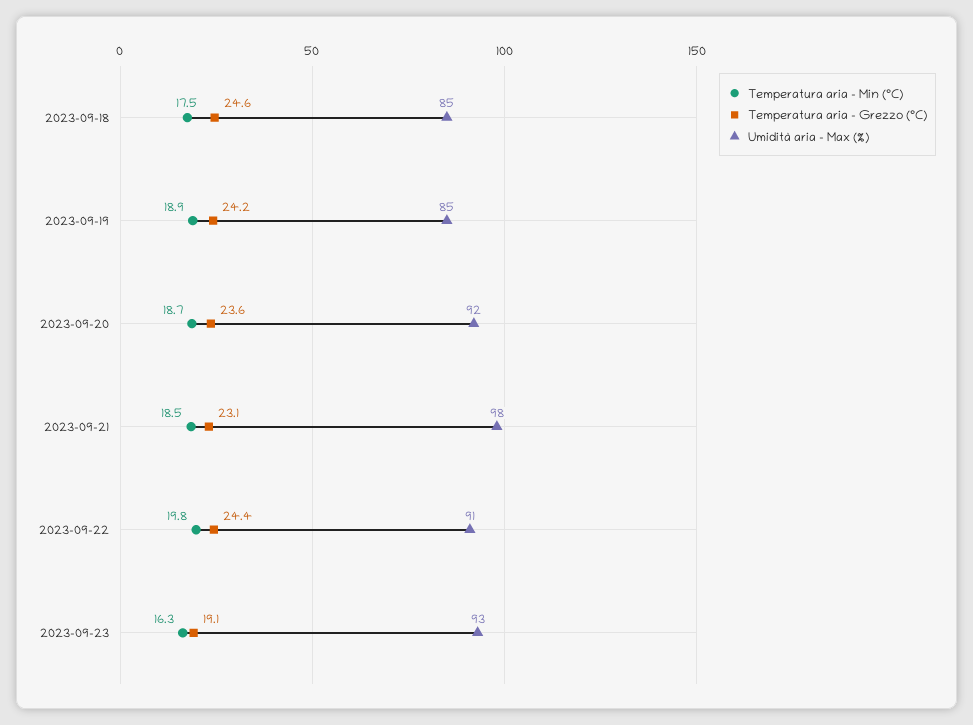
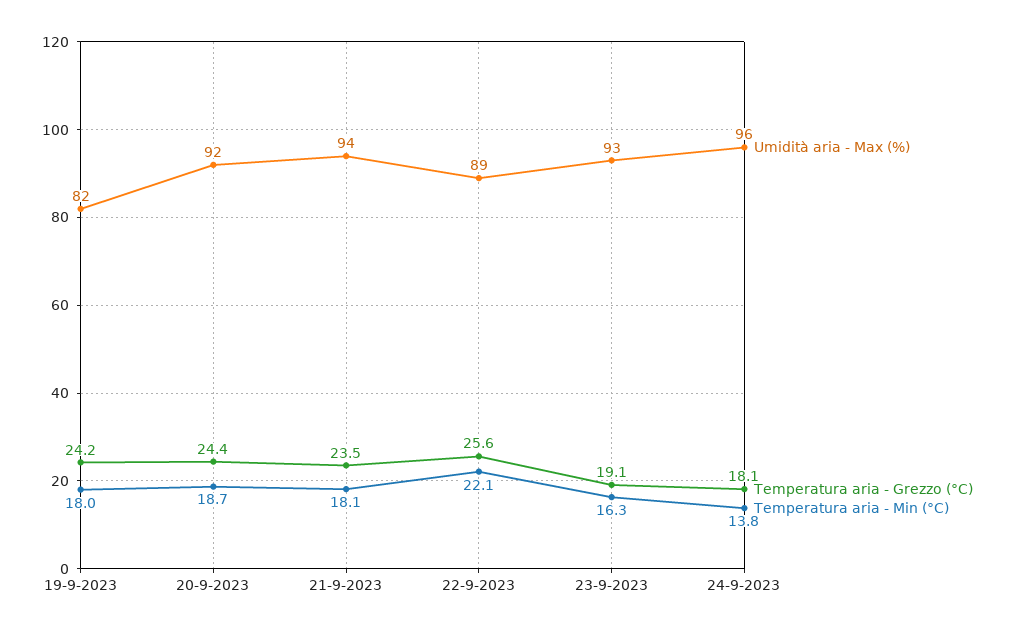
Temperatura aria - Min (°C), 2023-09-18: 17.5 -> none
Temperatura aria - Grezzo (°C), 2023-09-18: 24.6 -> none
Umidità aria - Max (%), 2023-09-18: 85 -> none
Temperatura aria - Min (°C), 2023-09-19: 18.9 -> 18
Umidità aria - Max (%), 2023-09-19: 85 -> 82
Temperatura aria - Grezzo (°C), 2023-09-20: 23.6 -> 24.4
Temperatura aria - Min (°C), 2023-09-21: 18.5 -> 18.1
Temperatura aria - Grezzo (°C), 2023-09-21: 23.1 -> 23.5
Umidità aria - Max (%), 2023-09-21: 98 -> 94
Temperatura aria - Min (°C), 2023-09-22: 19.8 -> 22.1
Temperatura aria - Grezzo (°C), 2023-09-22: 24.4 -> 25.6
Umidità aria - Max (%), 2023-09-22: 91 -> 89
Umidità aria - Max (%), 24-9-2023: none -> 96
Temperatura aria - Grezzo (°C), 24-9-2023: none -> 18.1
Temperatura aria - Min (°C), 24-9-2023: none -> 13.8

